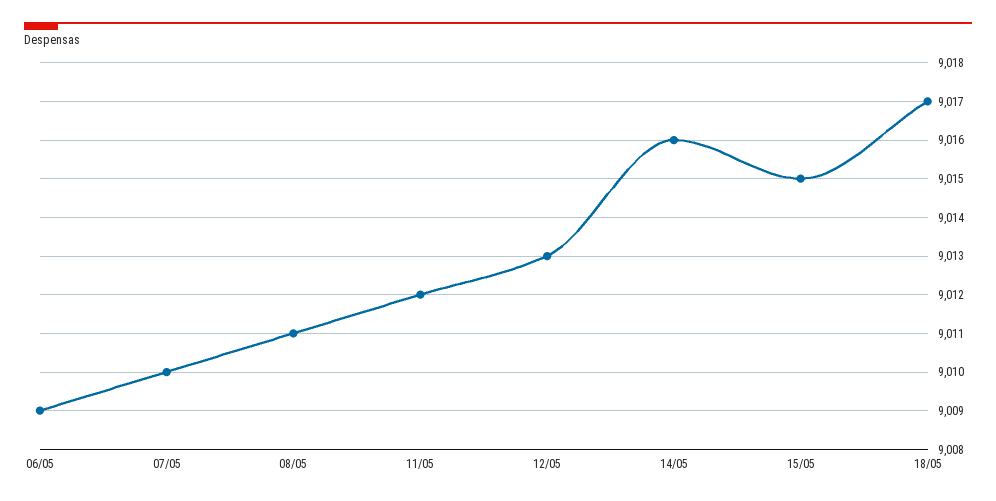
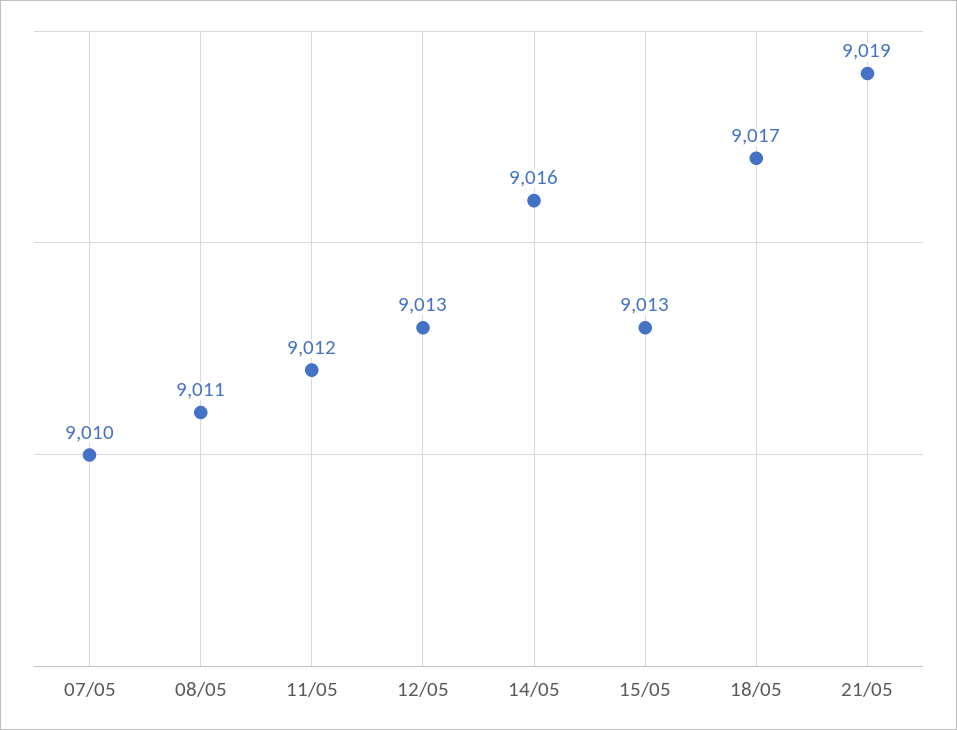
06/05: 9009 -> none
15/05: 9015 -> 9013
21/05: none -> 9019

